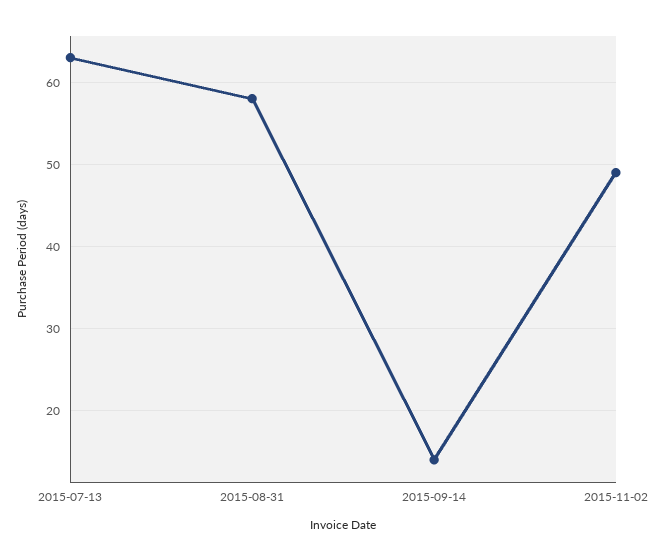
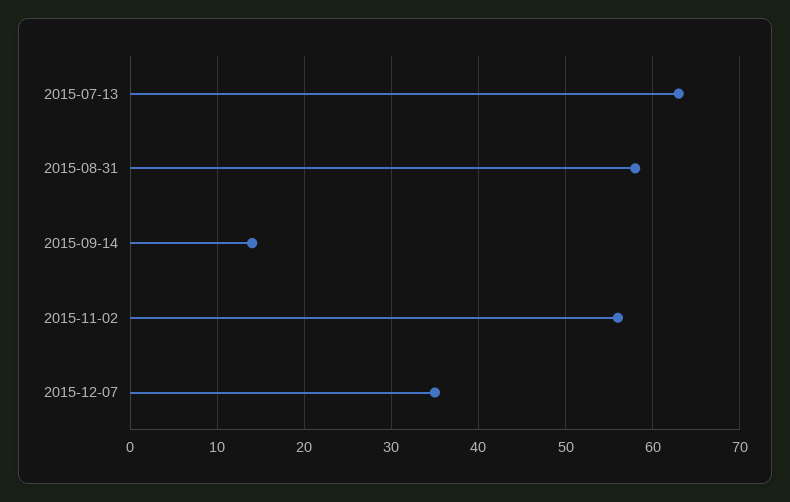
2015-11-02: 49 -> 56
2015-12-07: none -> 35

